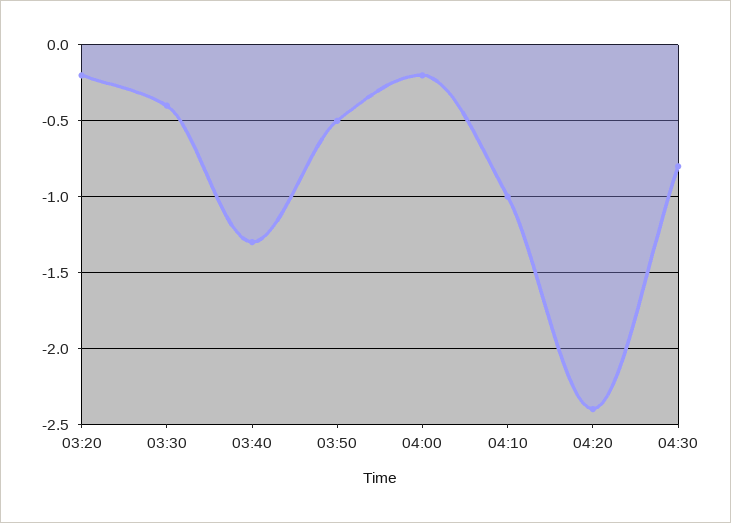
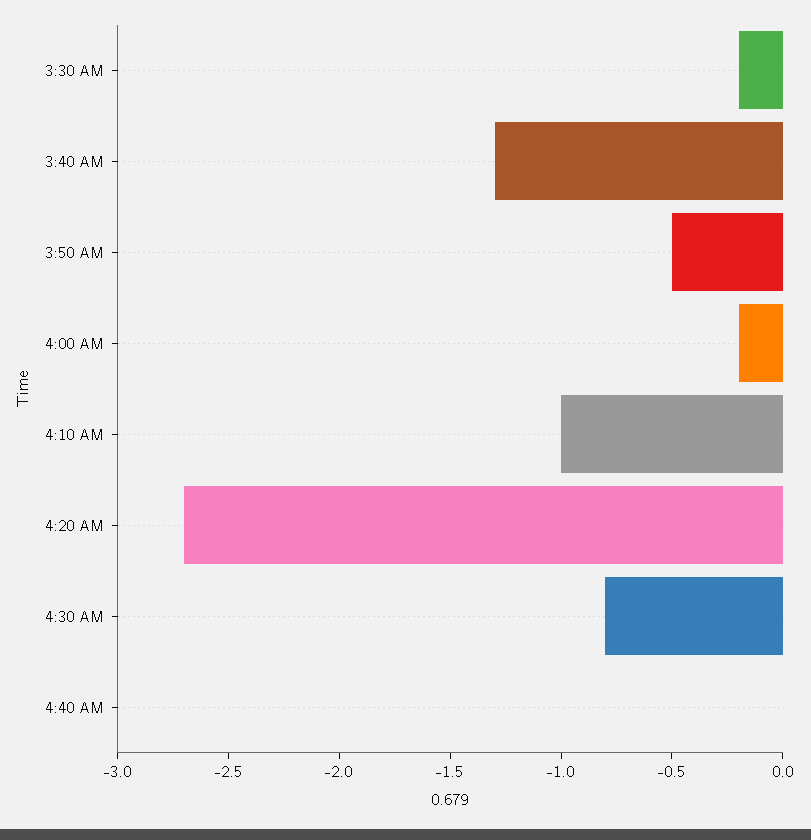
03:20: -0.2 -> none
03:30: -0.4 -> -0.2
04:20: -2.4 -> -2.7
4:40 AM: none -> 0

